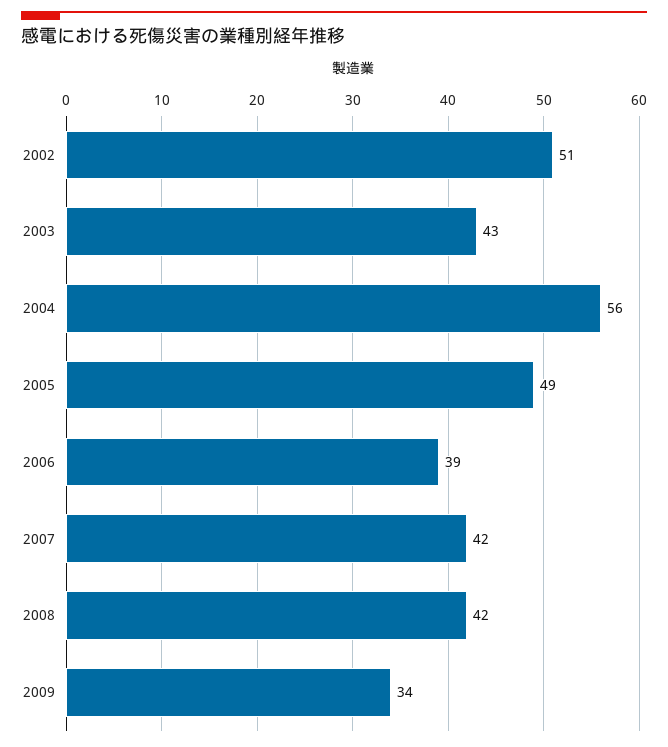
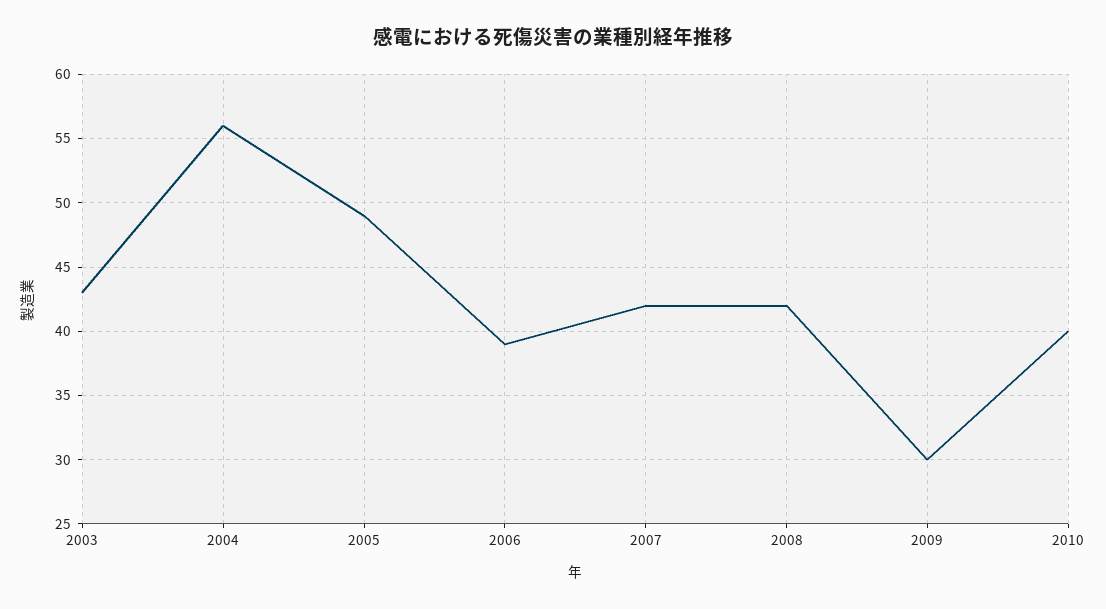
2002: 51 -> none
2009: 34 -> 30
2010: none -> 40

